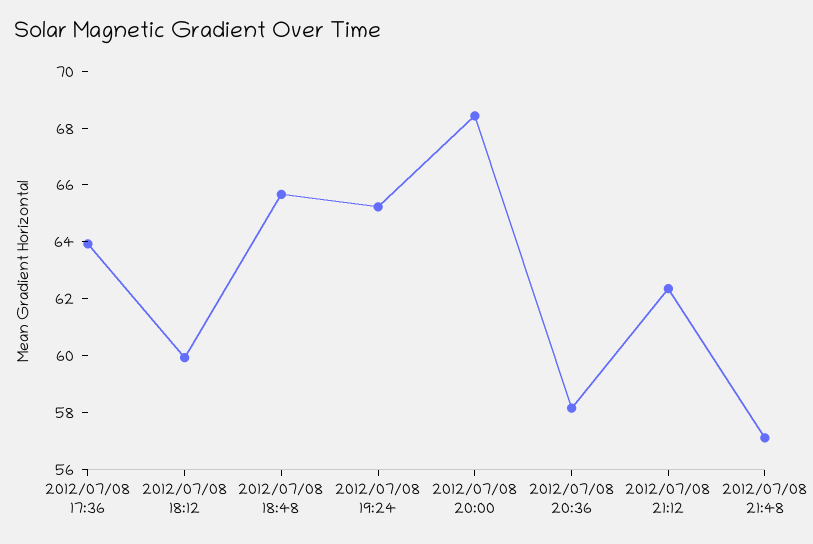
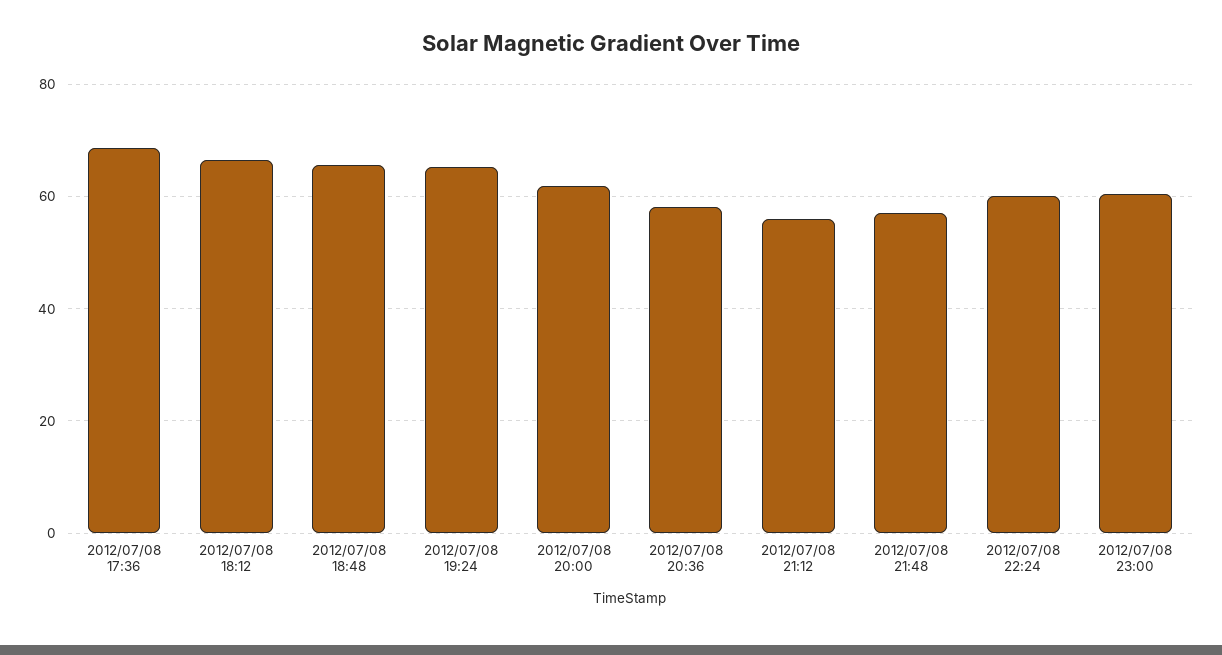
2012/07/08 17:36: 64 -> 68
2012/07/08 18:12: 60 -> 66
2012/07/08 20:00: 68.5 -> 62
2012/07/08 21:12: 62.5 -> 56
2012/07/08 22:24: none -> 60
2012/07/08 23:00: none -> 60

